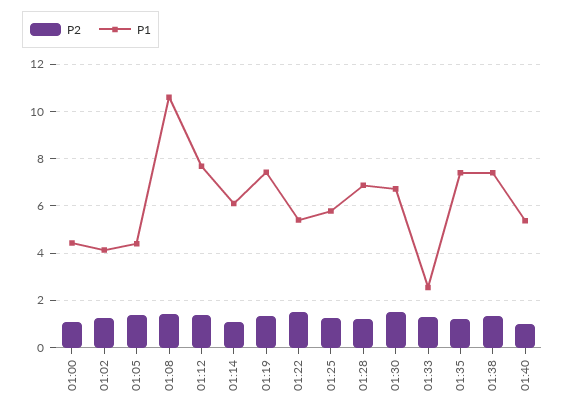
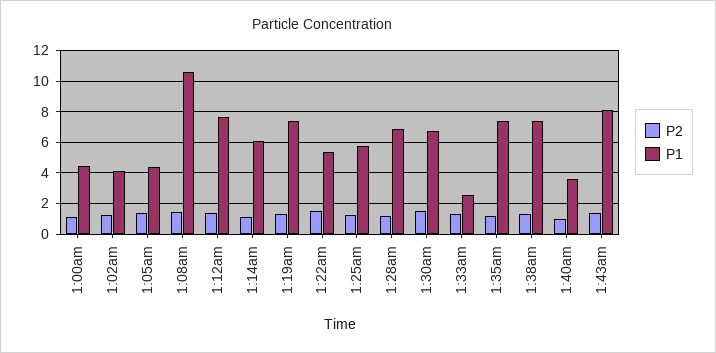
P1, 01:40: 5.5 -> 3.5
P2, 1:43am: none -> 1.5
P1, 1:43am: none -> 8

